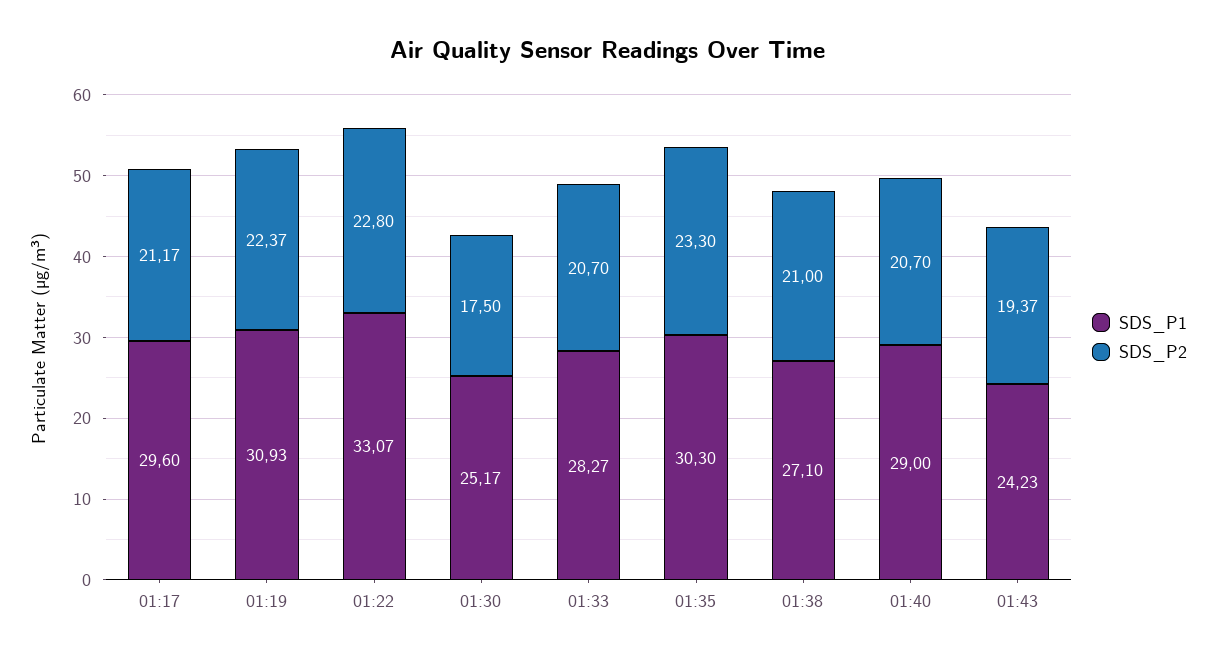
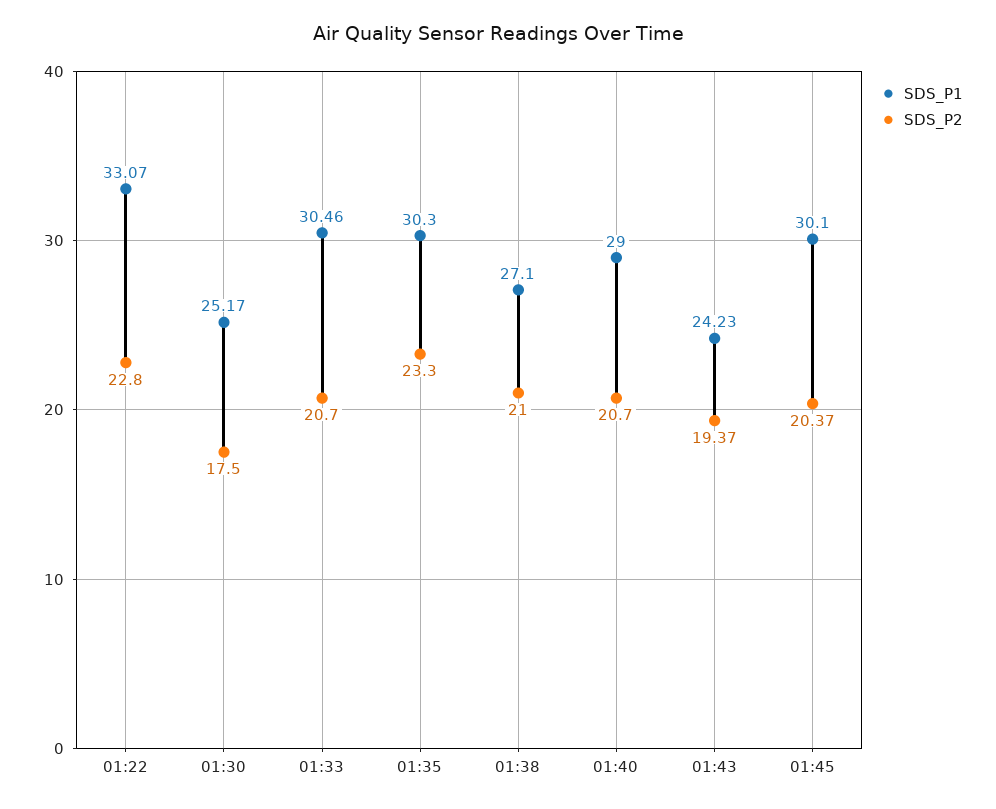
SDS_P1, 01:17: 29.6 -> none
SDS_P2, 01:17: 21.17 -> none
SDS_P1, 01:19: 30.93 -> none
SDS_P2, 01:19: 22.37 -> none
SDS_P1, 01:33: 28.27 -> 30.46
SDS_P1, 01:45: none -> 30.1
SDS_P2, 01:45: none -> 20.37

